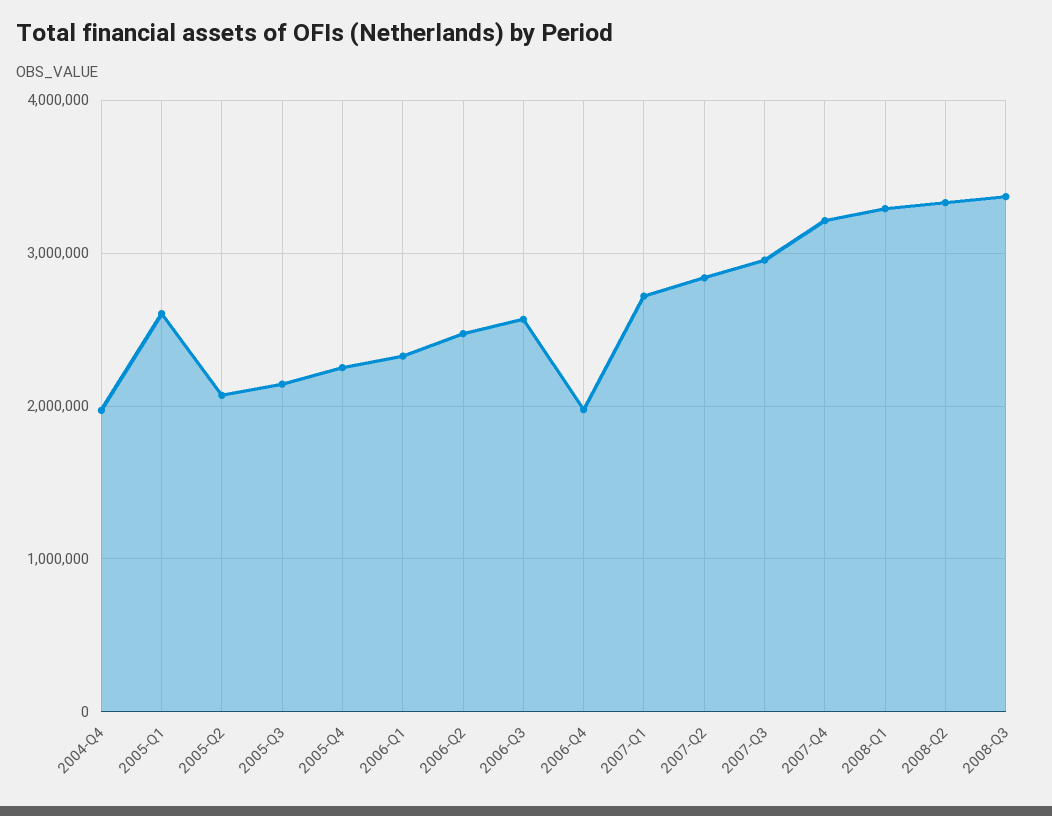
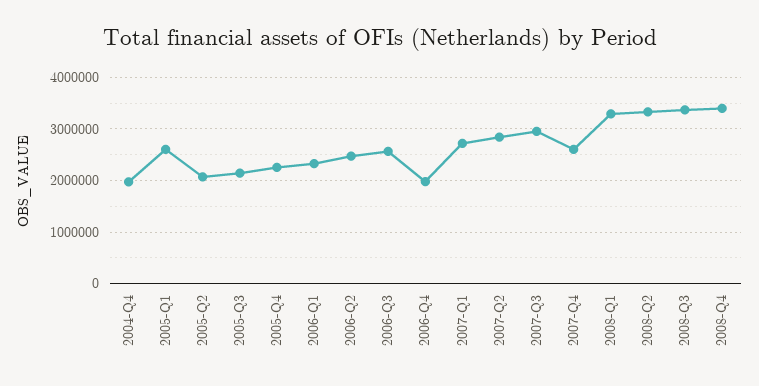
2007-Q4: 3200000 -> 2600000
2008-Q4: none -> 3400000

